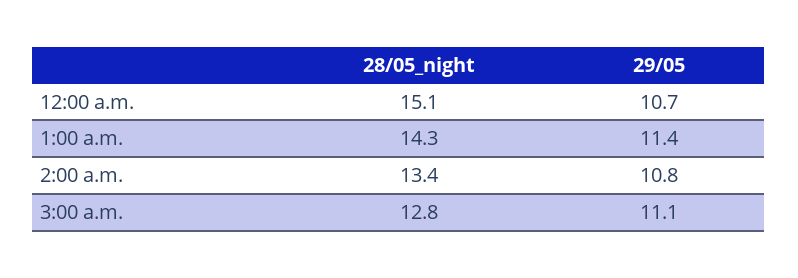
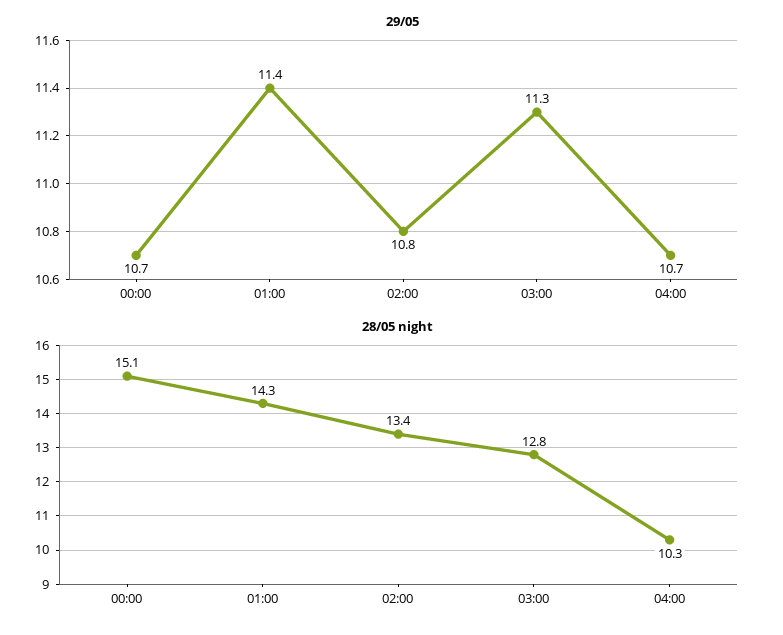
29/05, 3:00 a.m.: 11.1 -> 11.3
29/05, 04:00: none -> 10.7
28/05_night, 04:00: none -> 10.3

